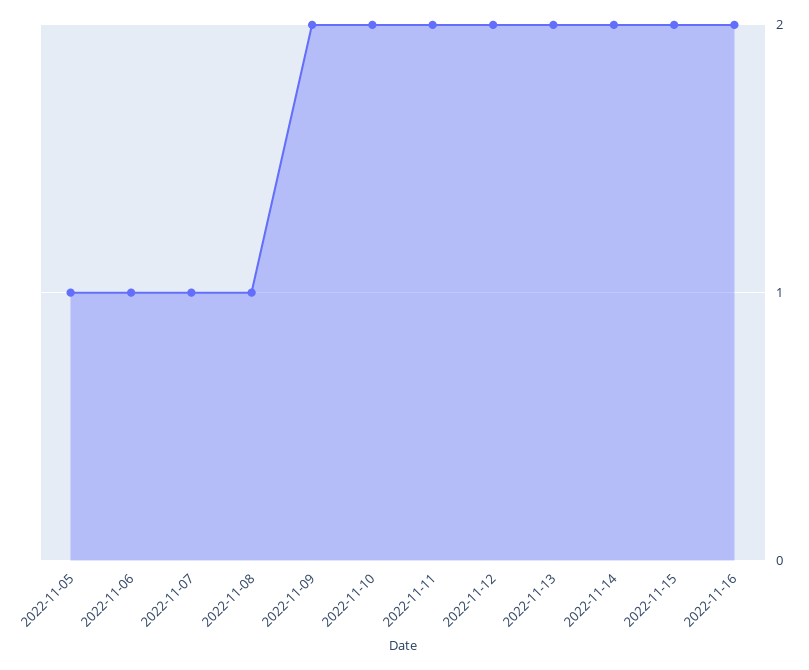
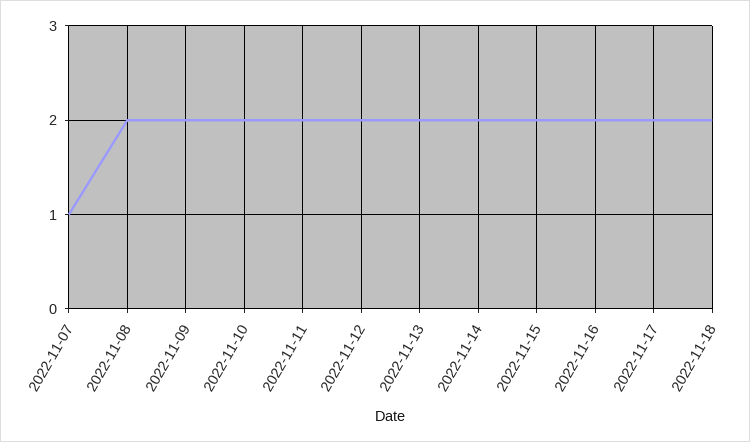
2022-11-05: 1 -> none
2022-11-06: 1 -> none
2022-11-08: 1 -> 2
2022-11-17: none -> 2
2022-11-18: none -> 2

